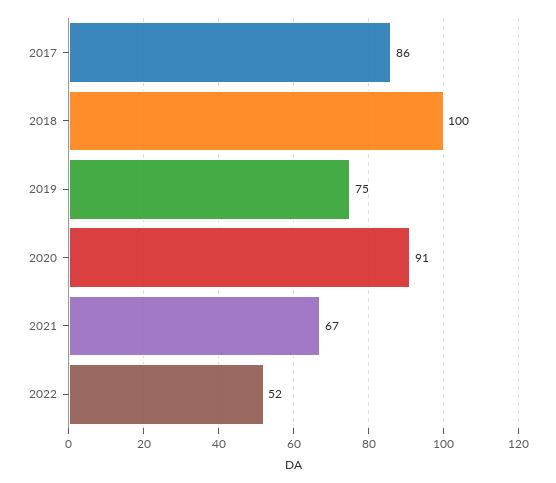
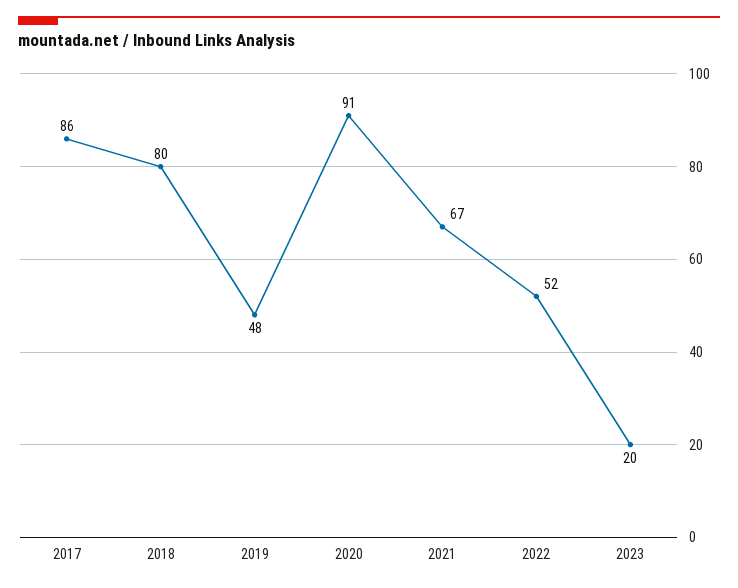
2018: 100 -> 80
2019: 75 -> 48
2023: none -> 20

